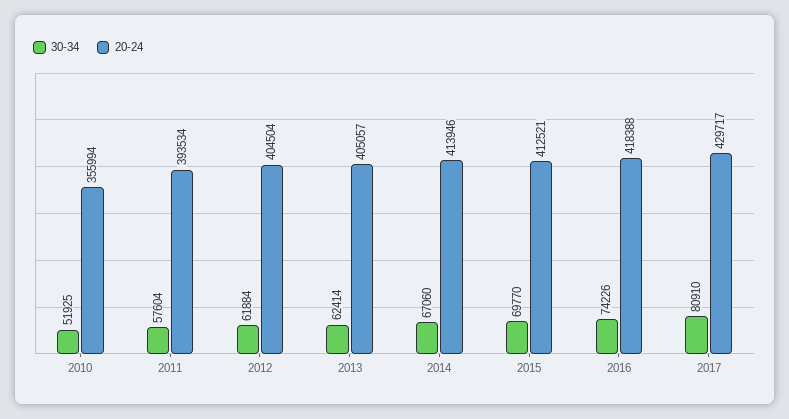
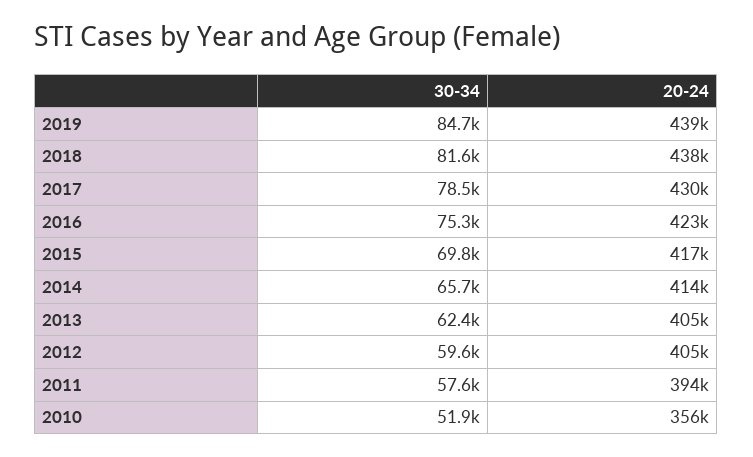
30-34, 2012: 61884 -> 59600
30-34, 2014: 67060 -> 65700
20-24, 2015: 412521 -> 417000
30-34, 2016: 74226 -> 75300
20-24, 2016: 418388 -> 423000
30-34, 2017: 80910 -> 78500
30-34, 2019: none -> 84700
20-24, 2019: none -> 439000
30-34, 2018: none -> 81600
20-24, 2018: none -> 438000

